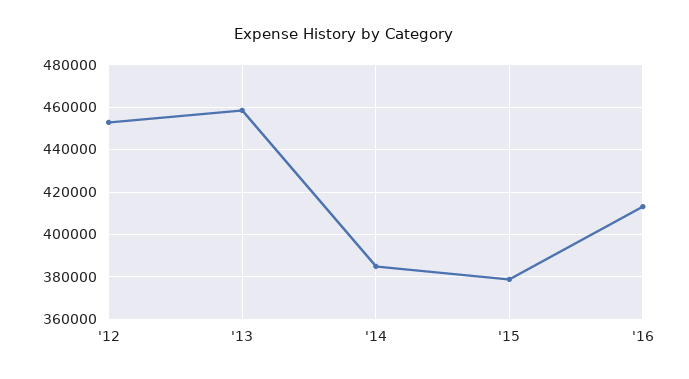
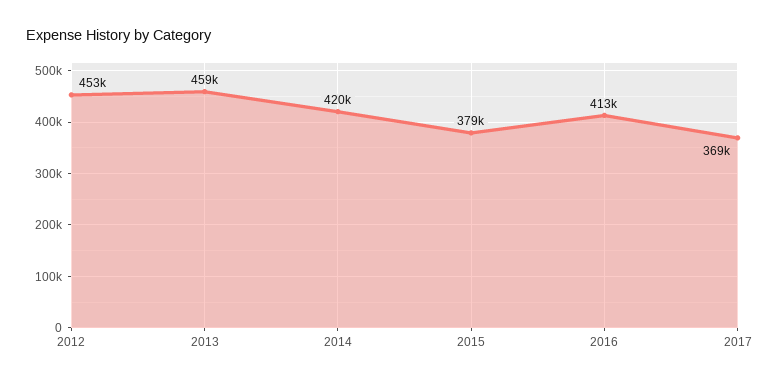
'14: 385000 -> 420000
2017: none -> 369000

